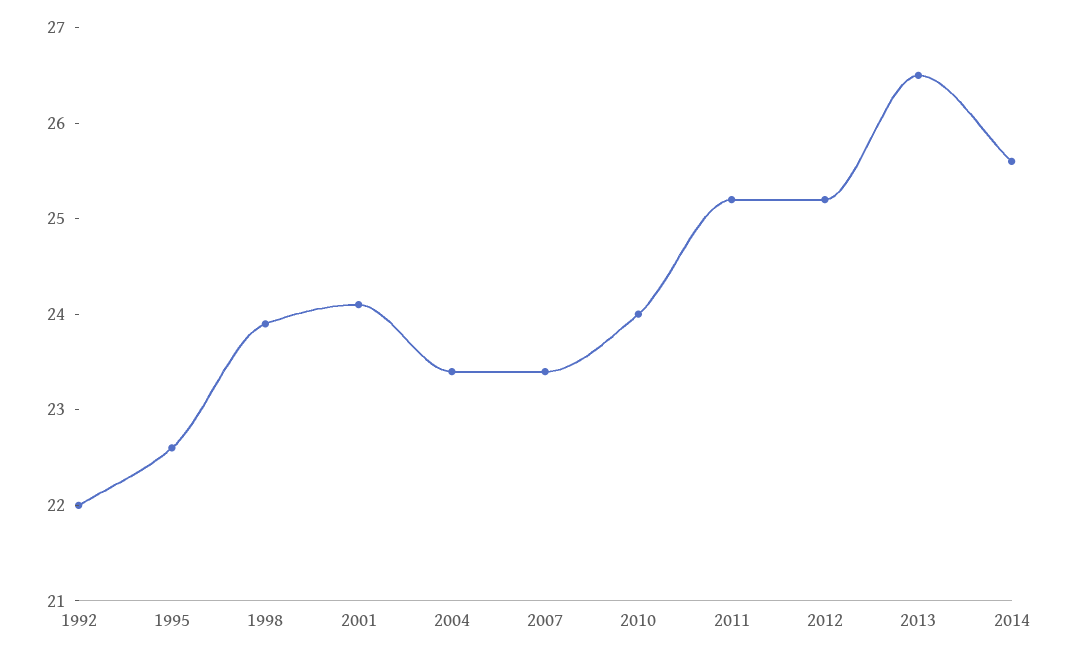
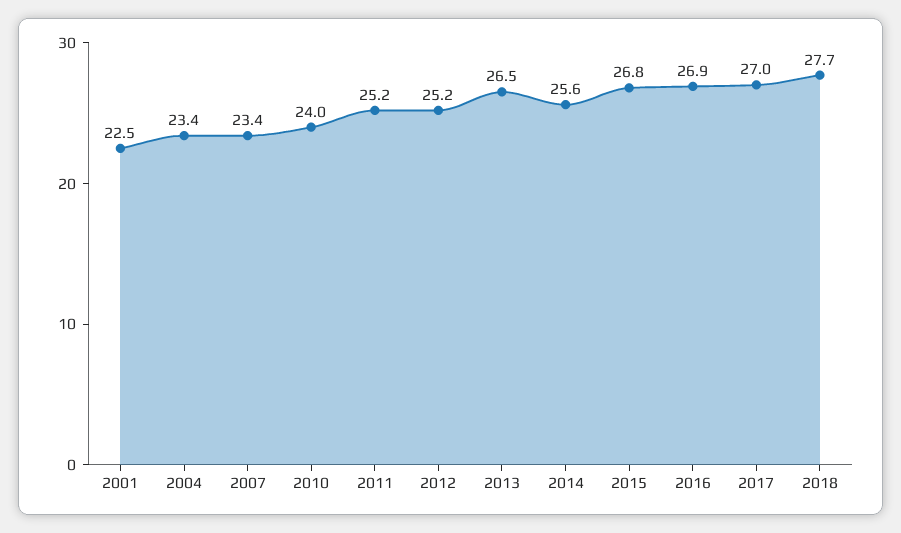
1992: 22 -> none
1995: 22.6 -> none
1998: 23.9 -> none
2001: 24.1 -> 22.5
2015: none -> 26.8
2016: none -> 26.9
2017: none -> 27
2018: none -> 27.7

